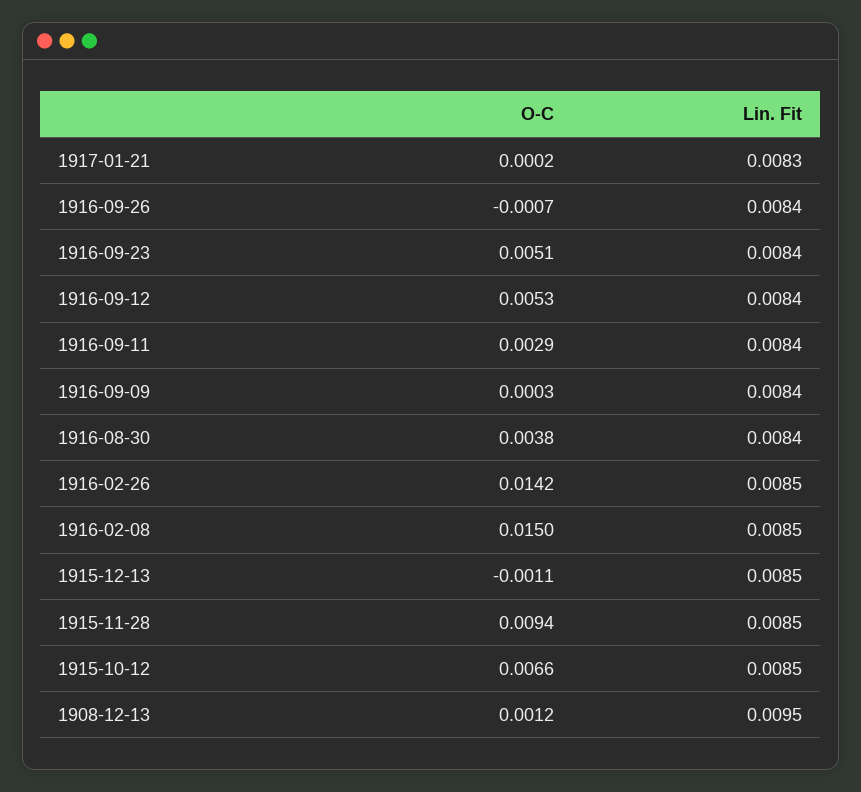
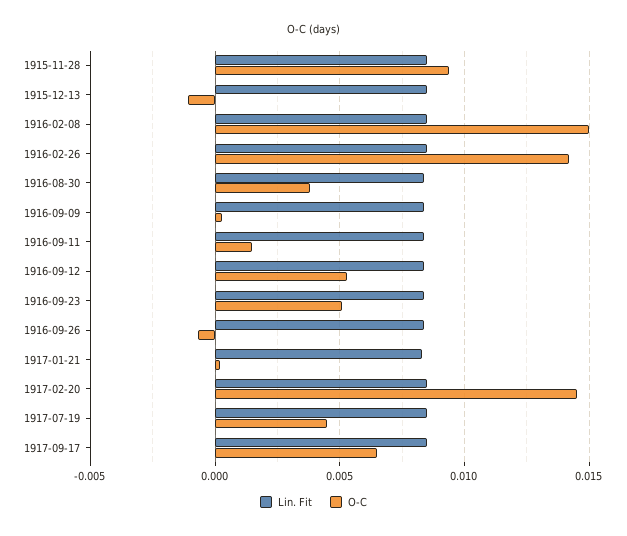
O-C, 1916-09-11: 0.0029 -> 0.0015
O-C, 1915-10-12: 0.0066 -> none
Lin. Fit, 1915-10-12: 0.0085 -> none
O-C, 1908-12-13: 0.0012 -> none
Lin. Fit, 1908-12-13: 0.0095 -> none
Lin. Fit, 1917-02-20: none -> 0.0085
O-C, 1917-02-20: none -> 0.0145
Lin. Fit, 1917-07-19: none -> 0.0085
O-C, 1917-07-19: none -> 0.0045
Lin. Fit, 1917-09-17: none -> 0.0085
O-C, 1917-09-17: none -> 0.0065

